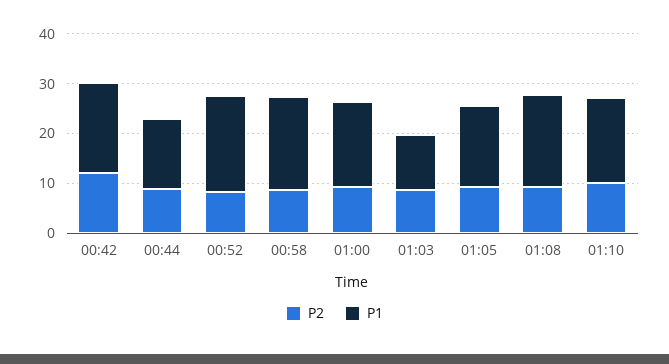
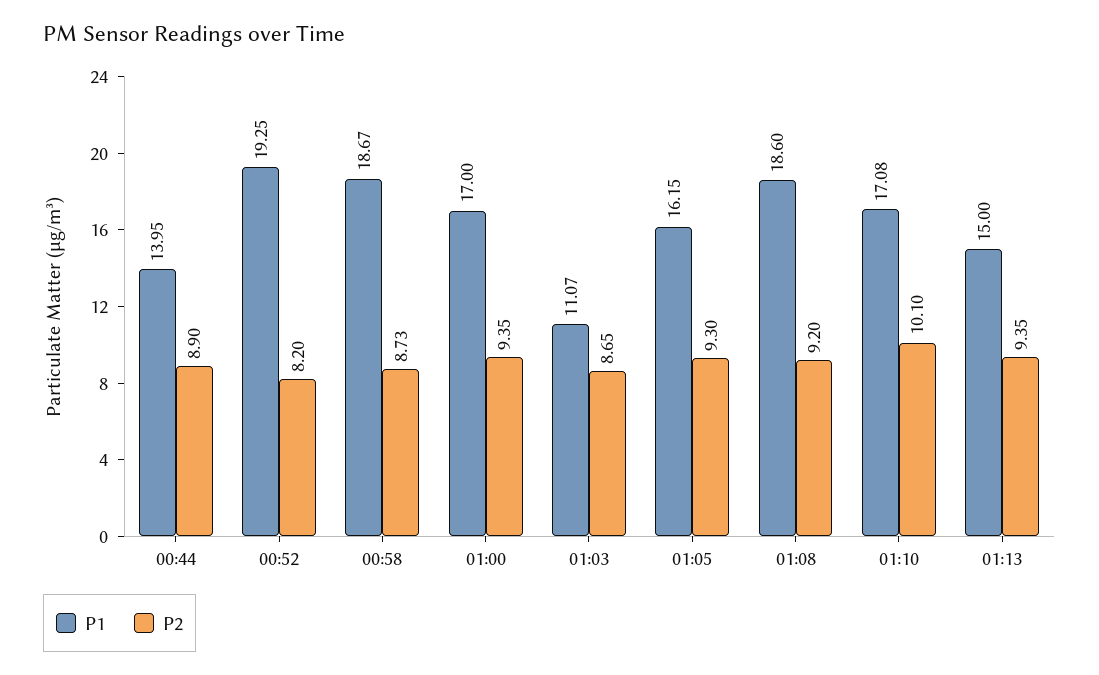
P2, 00:42: 12 -> none
P1, 00:42: 18 -> none
P1, 01:13: none -> 15
P2, 01:13: none -> 9.35

